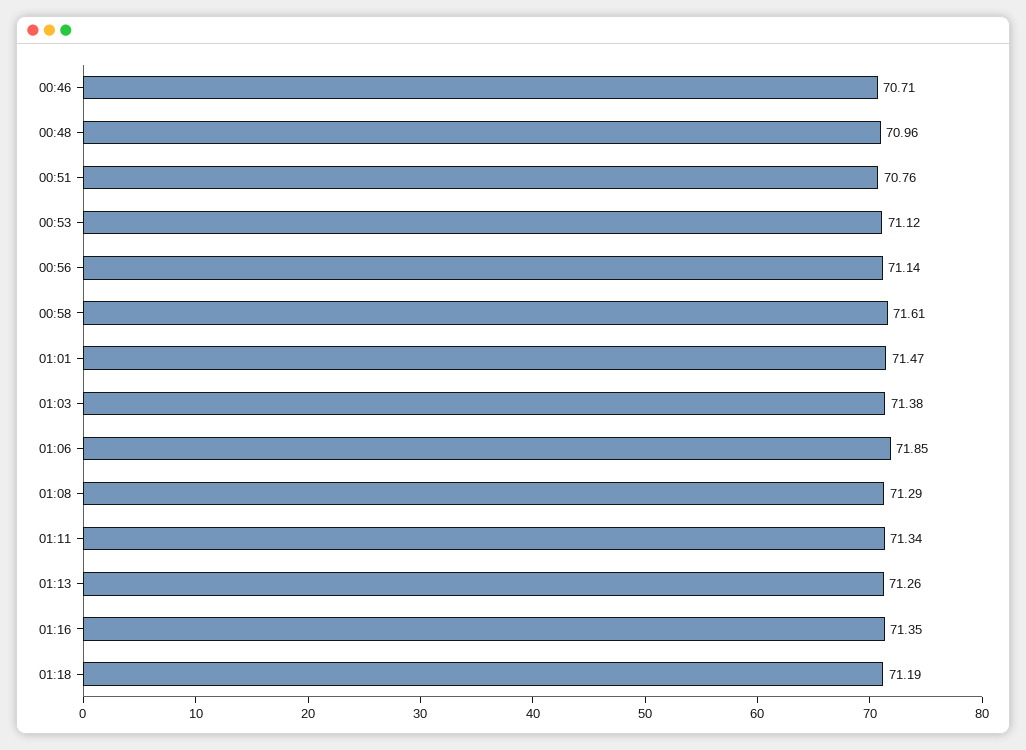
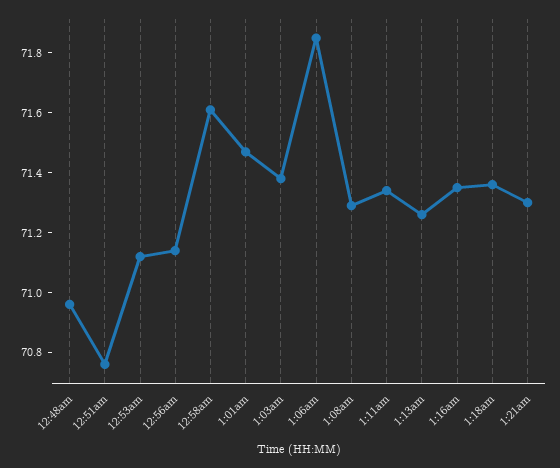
00:46: 70.71 -> none
01:18: 71.19 -> 71.35
1:21am: none -> 71.3

